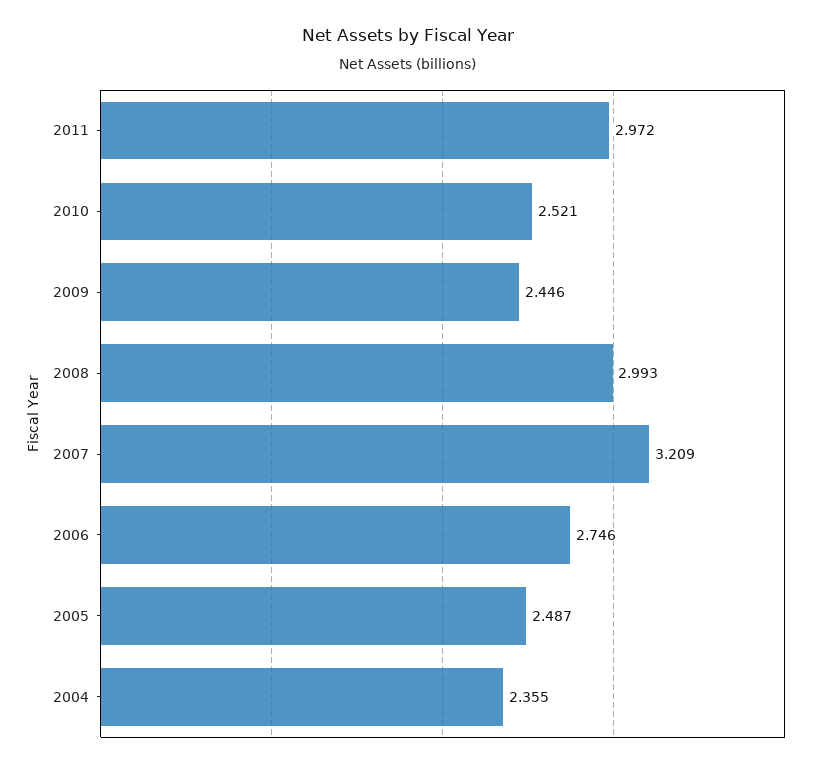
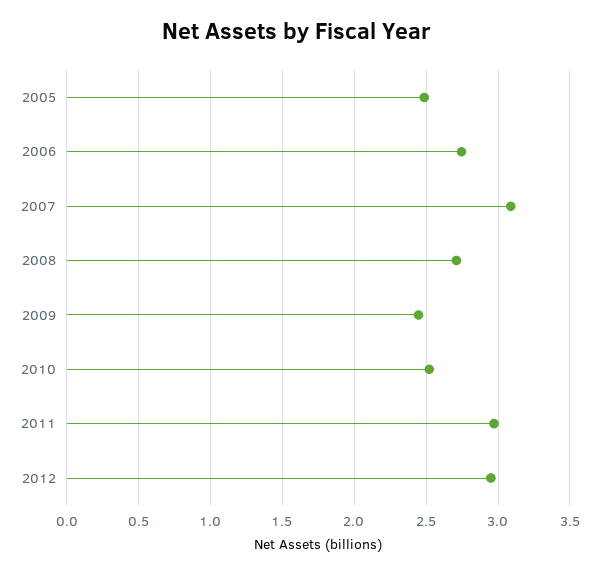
2008: 2.993 -> 2.7
2007: 3.209 -> 3.1
2004: 2.355 -> none
2012: none -> 2.95

